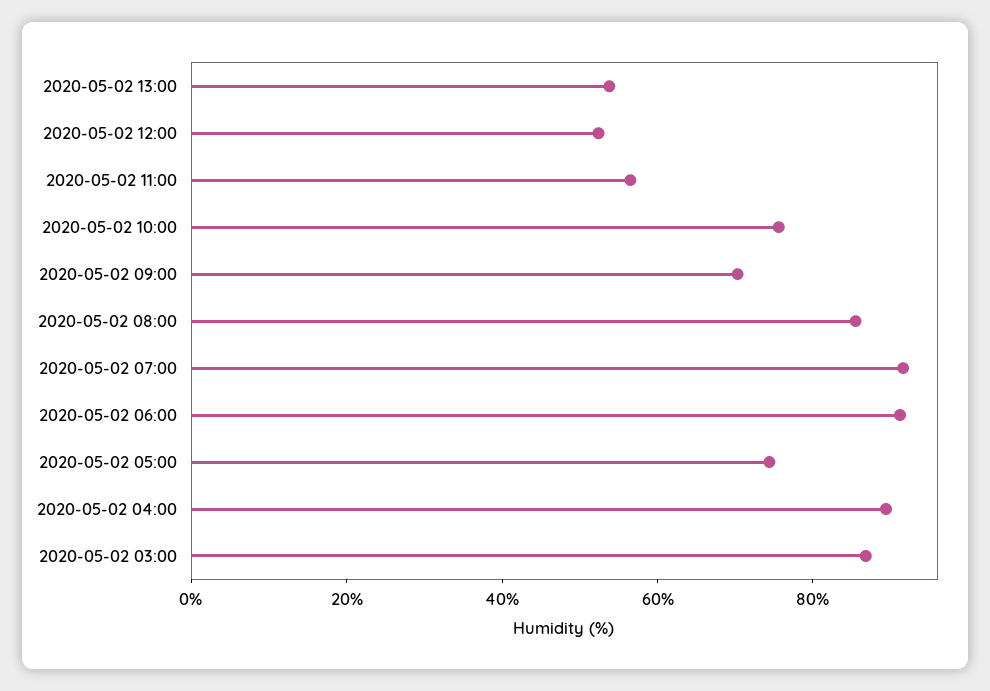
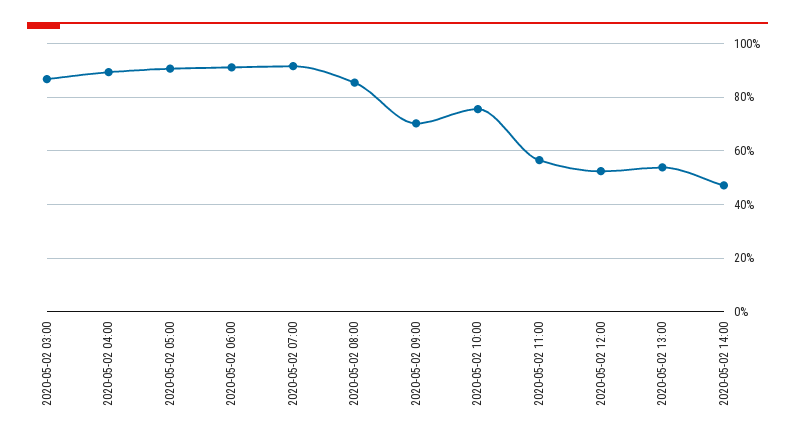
2020-05-02 05:00: 75 -> 90
2020-05-02 14:00: none -> 47.5

